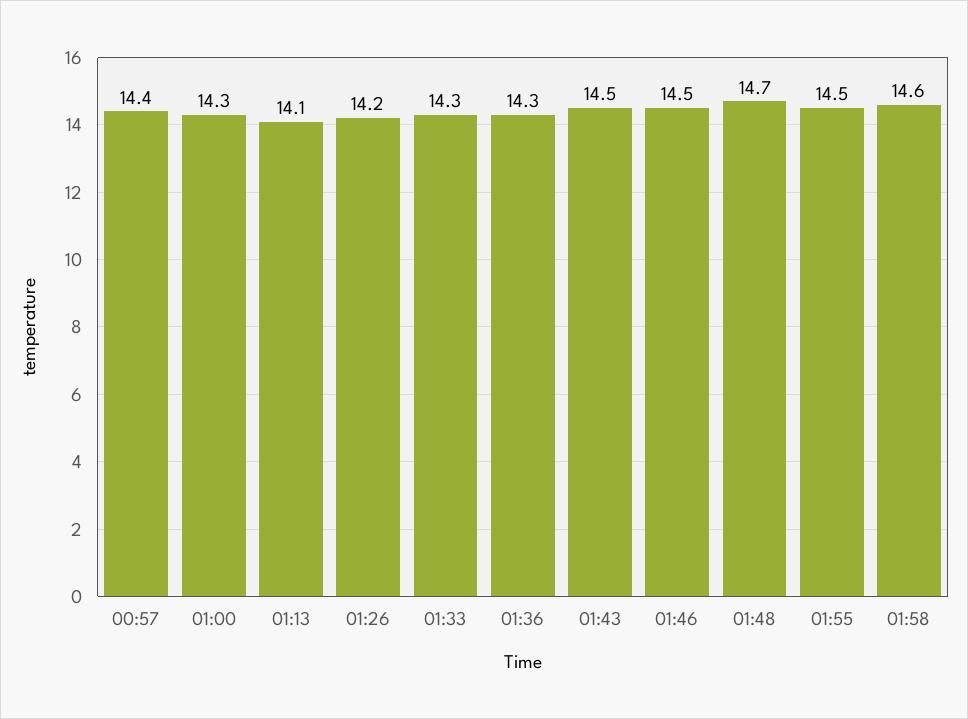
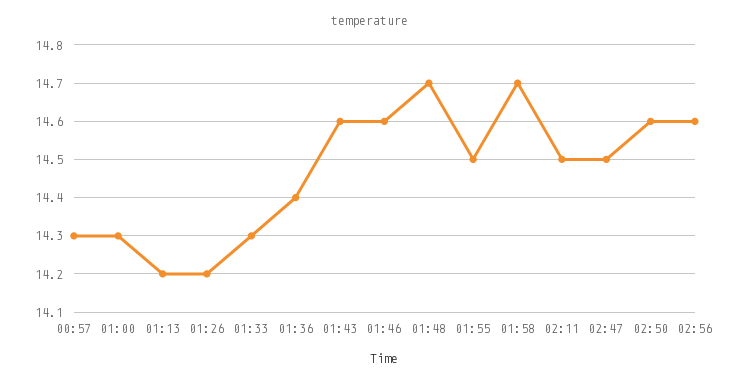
00:57: 14.4 -> 14.3
01:13: 14.1 -> 14.2
01:36: 14.3 -> 14.4
01:43: 14.5 -> 14.6
01:46: 14.5 -> 14.6
01:58: 14.6 -> 14.7
02:11: none -> 14.5
02:47: none -> 14.5
02:50: none -> 14.6
02:56: none -> 14.6

